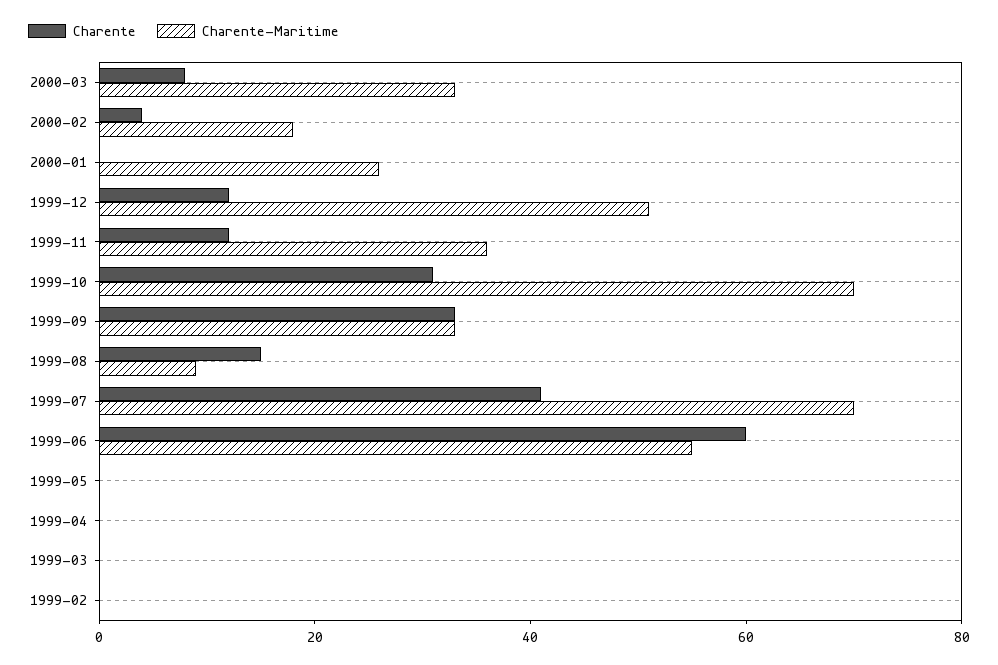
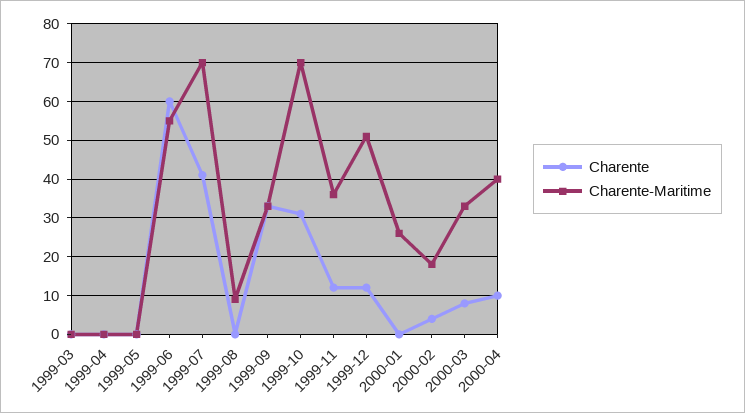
Charente, 1999-08: 15 -> 0
Charente, 1999-02: 0 -> none
Charente-Maritime, 1999-02: 0 -> none
Charente, 2000-04: none -> 10
Charente-Maritime, 2000-04: none -> 40

